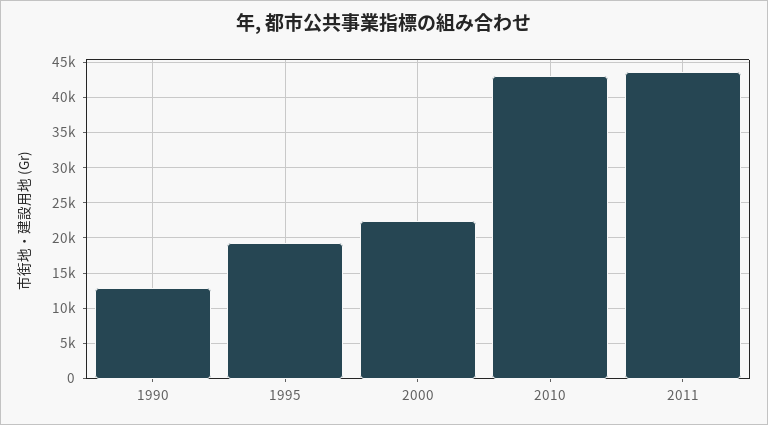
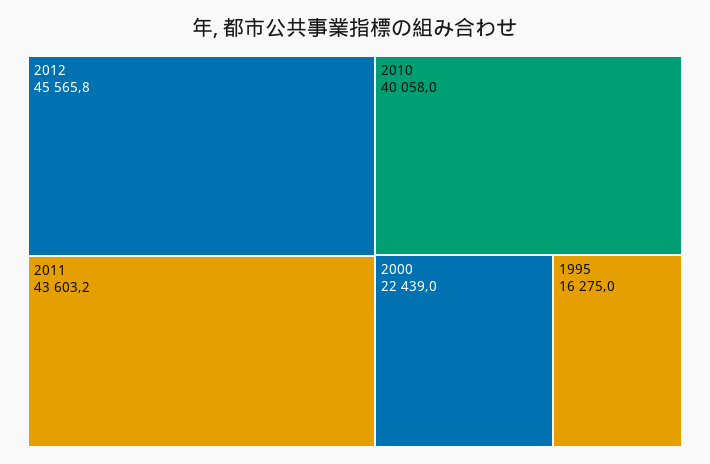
1990: 13000 -> none
1995: 19000 -> 16275
2010: 43000 -> 40058
2012: none -> 45565.8

